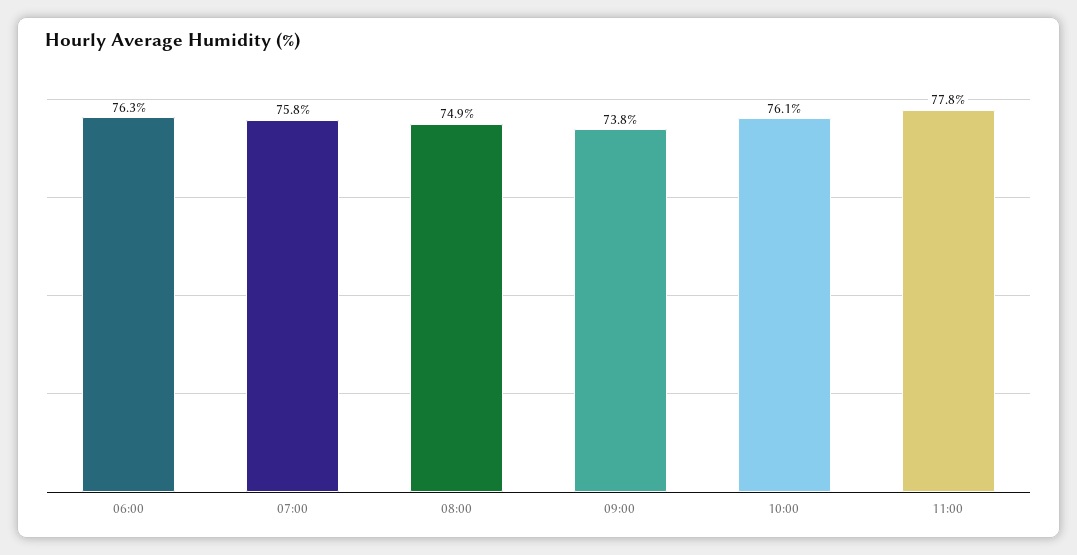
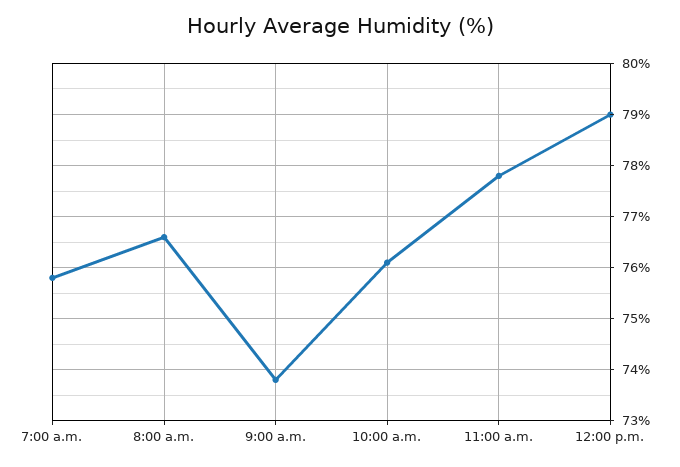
06:00: 76.3 -> none
08:00: 74.9 -> 76.5
12:00 p.m.: none -> 79

